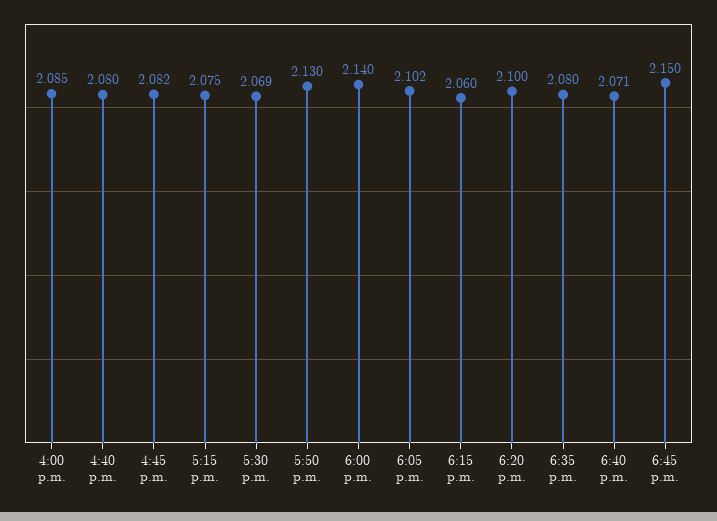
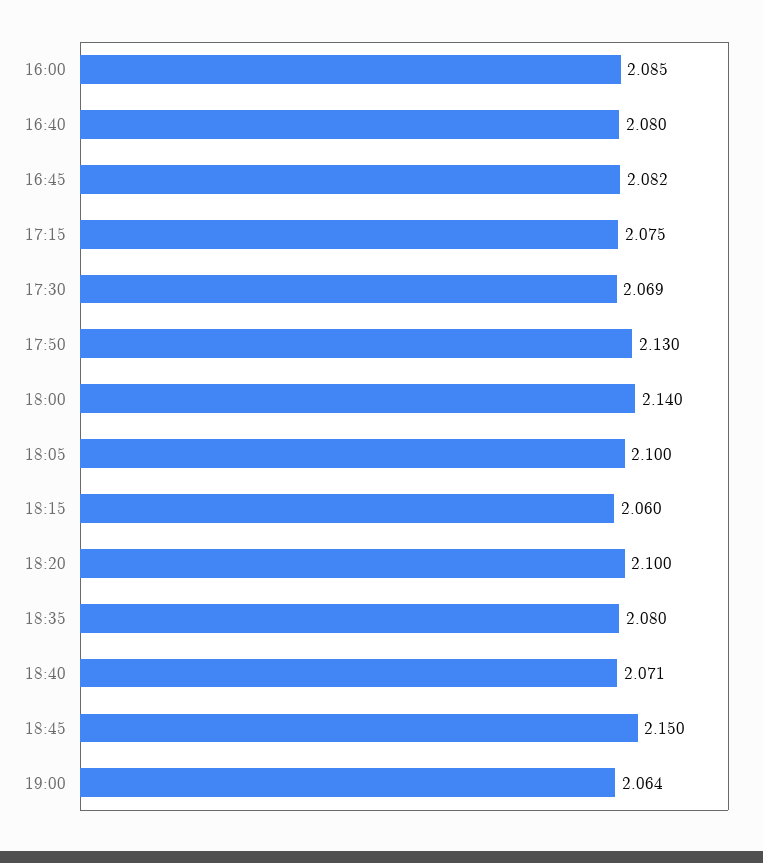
6:05 p.m.: 2.102 -> 2.1
19:00: none -> 2.064

